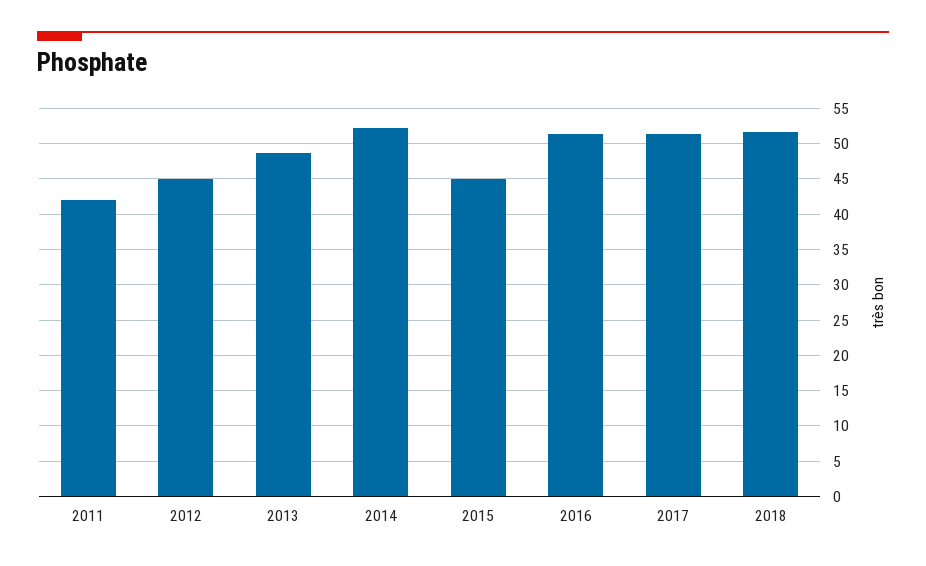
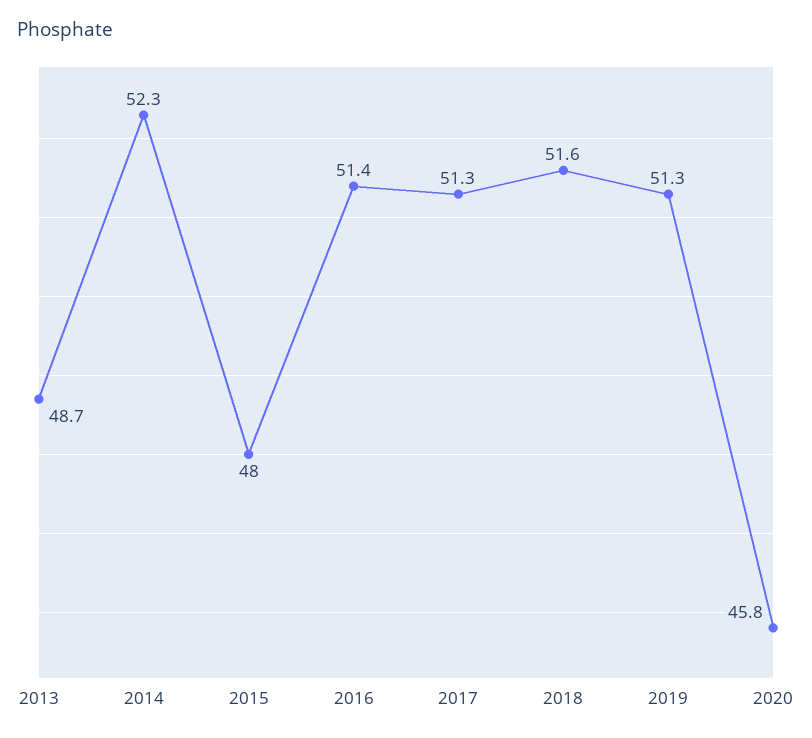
2011: 42 -> none
2012: 45 -> none
2015: 45 -> 48
2019: none -> 51.3
2020: none -> 45.8

